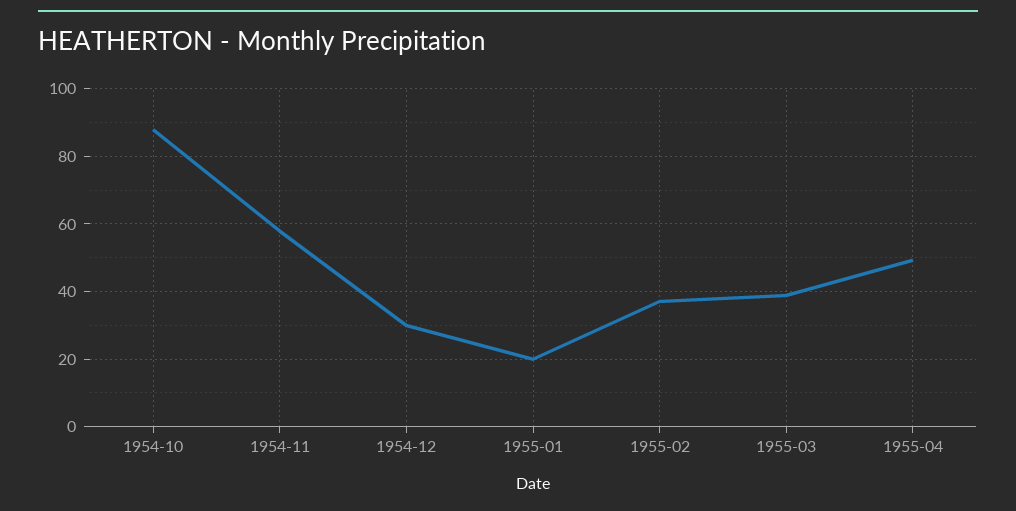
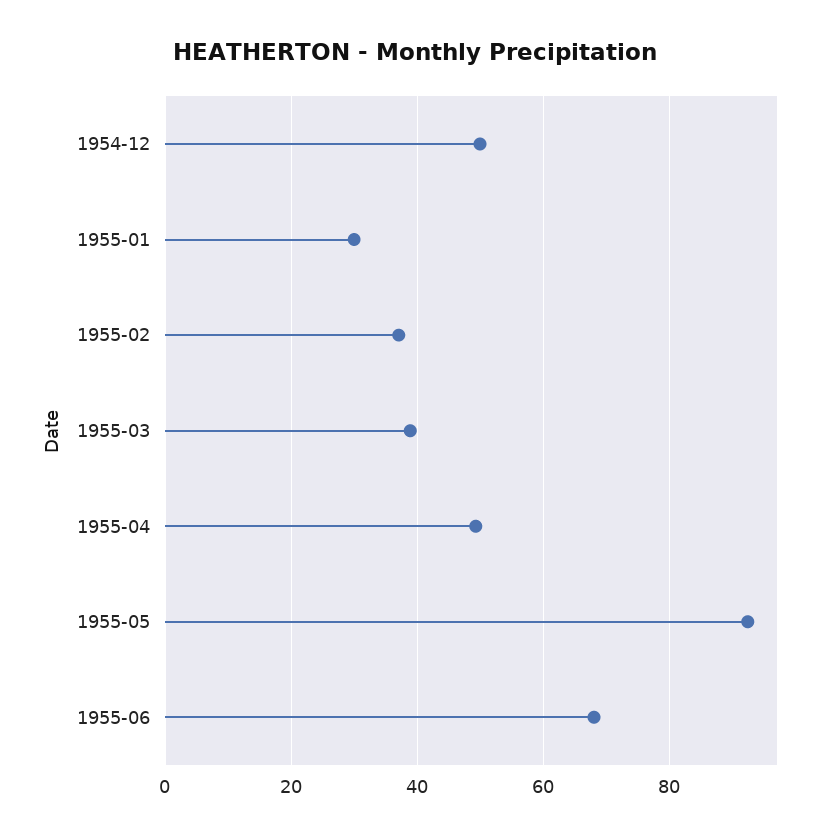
1954-10: 88 -> none
1954-11: 58 -> none
1954-12: 30 -> 50
1955-01: 20 -> 30
1955-05: none -> 92
1955-06: none -> 68

